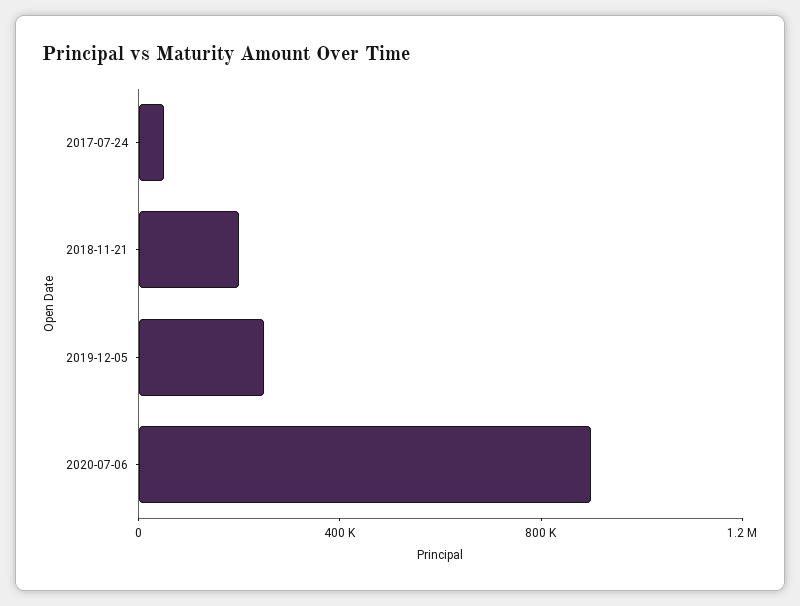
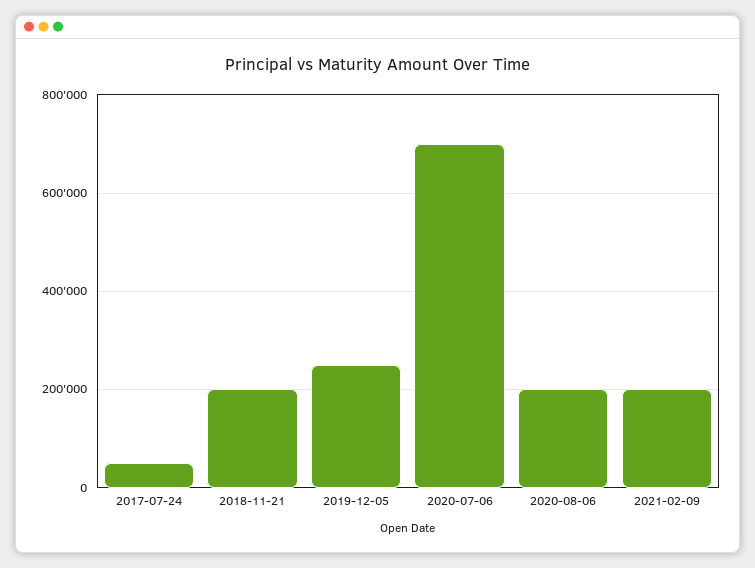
2020-07-06: 900000 -> 700000
2020-08-06: none -> 200000
2021-02-09: none -> 200000

